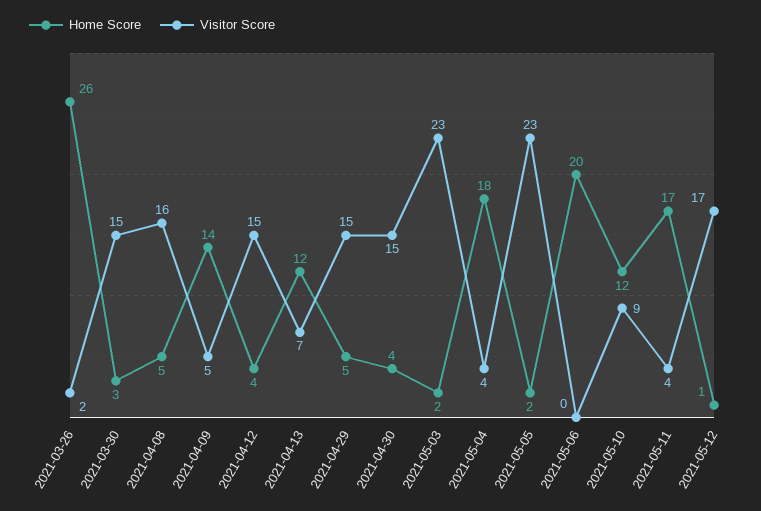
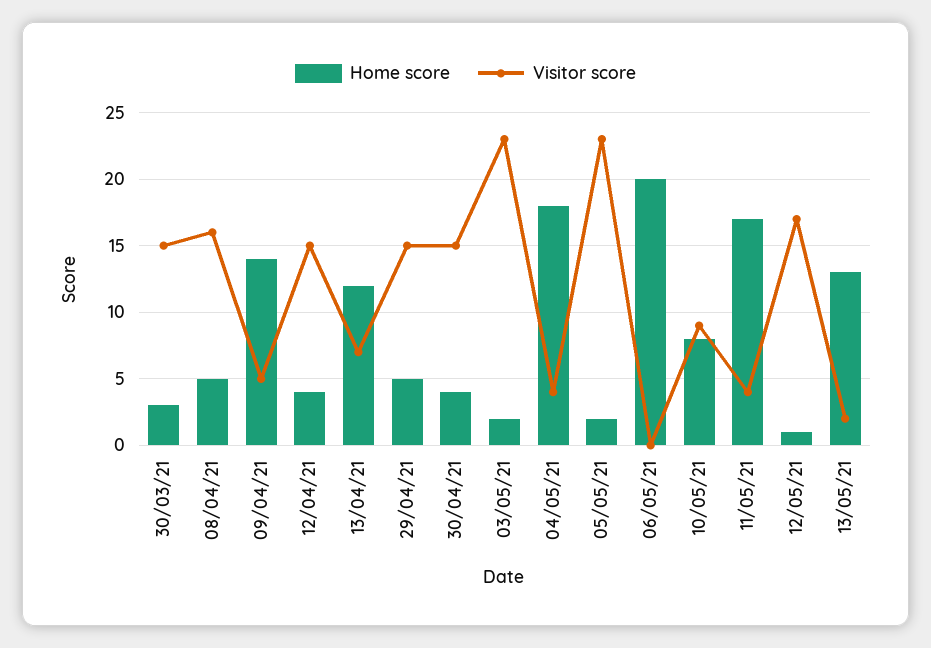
Home Score, 2021-03-26: 26 -> none
Visitor Score, 2021-03-26: 2 -> none
Home Score, 2021-05-10: 12 -> 8
Home Score, 13/05/21: none -> 13
Visitor Score, 13/05/21: none -> 2

